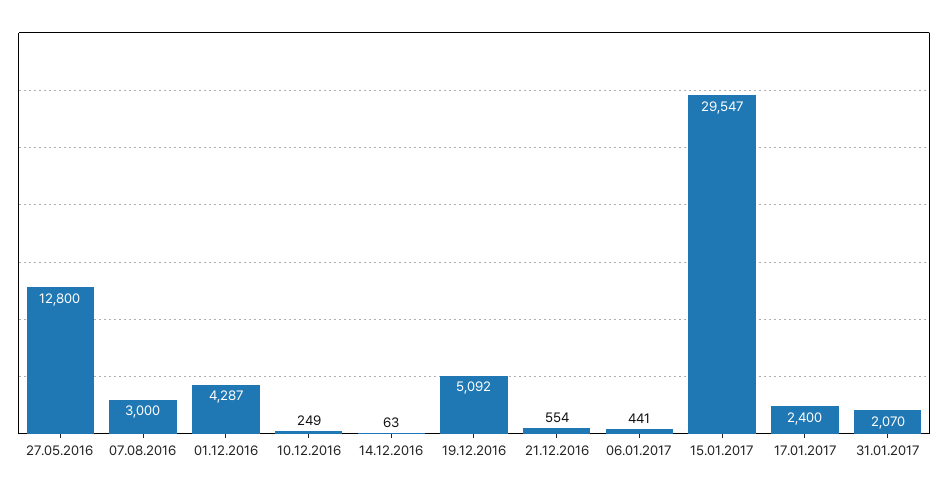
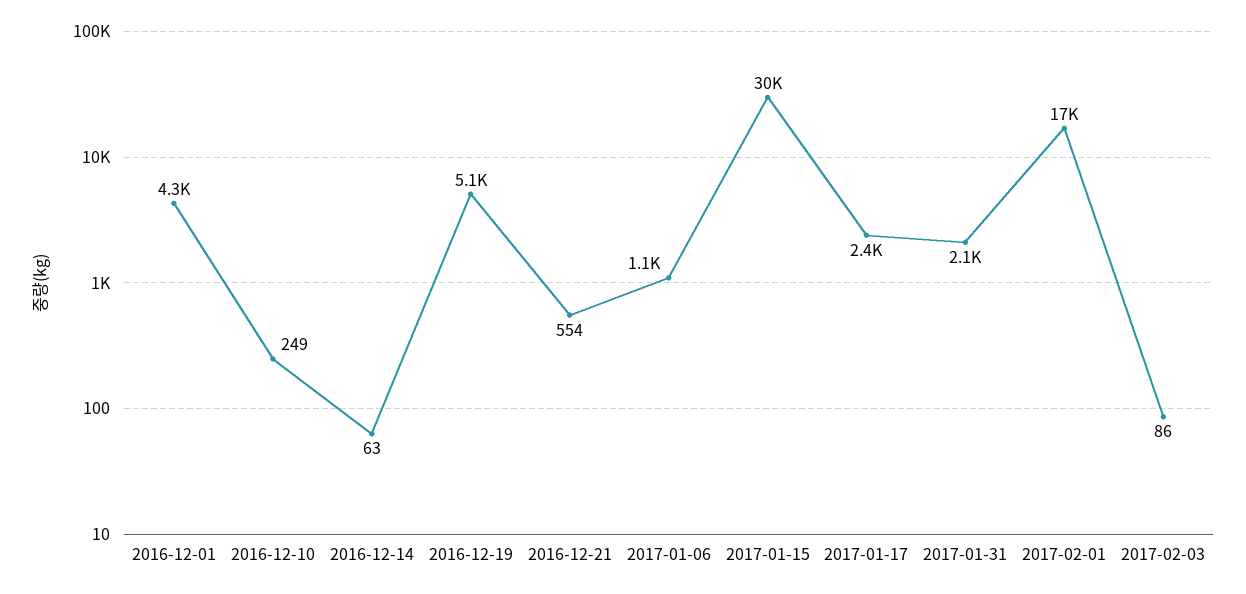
27.05.2016: 12800 -> none
07.08.2016: 3000 -> none
06.01.2017: 441 -> 1100
2017-02-01: none -> 17000
2017-02-03: none -> 86

